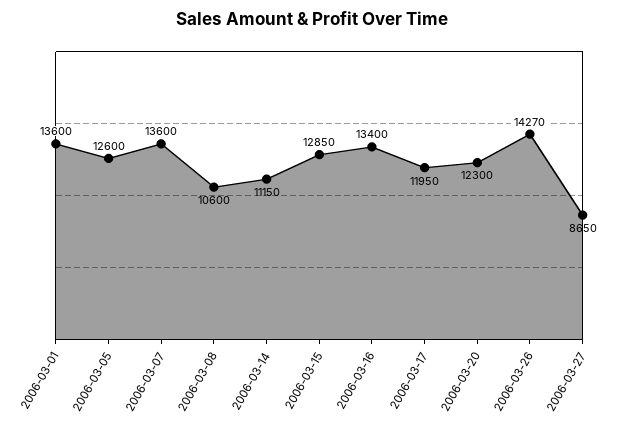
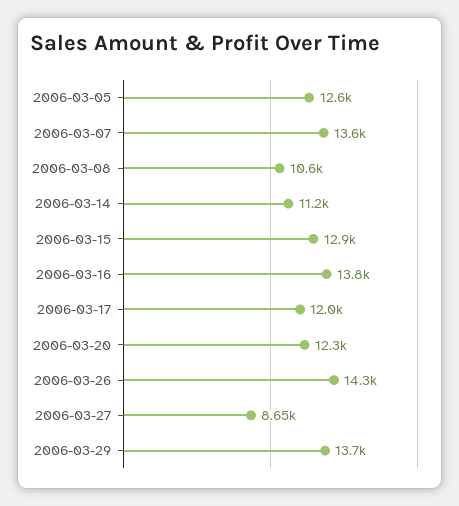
2006-03-01: 13600 -> none
2006-03-16: 13400 -> 13800
2006-03-29: none -> 13700

